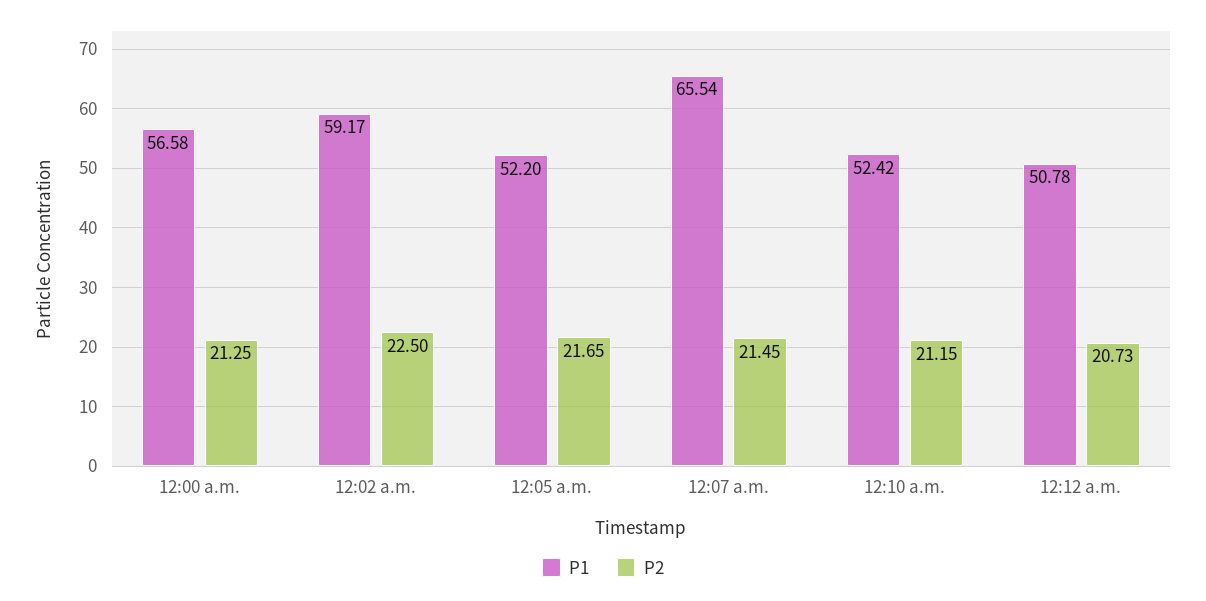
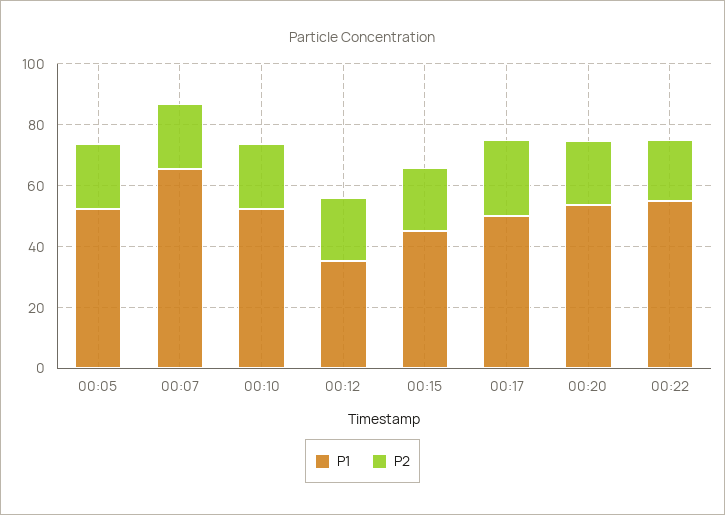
P1, 12:00 a.m.: 56.58 -> none
P2, 12:00 a.m.: 21.25 -> none
P1, 12:02 a.m.: 59.17 -> none
P2, 12:02 a.m.: 22.5 -> none
P1, 12:12 a.m.: 50.78 -> 35
P1, 00:15: none -> 45
P2, 00:15: none -> 20
P1, 00:17: none -> 50
P2, 00:17: none -> 25
P1, 00:20: none -> 55
P2, 00:20: none -> 20
P1, 00:22: none -> 55
P2, 00:22: none -> 20

